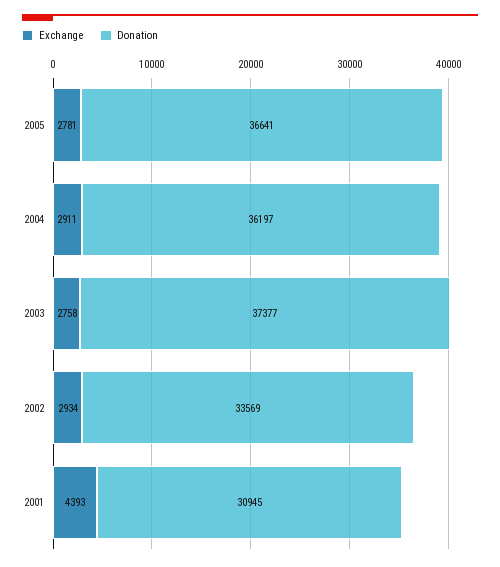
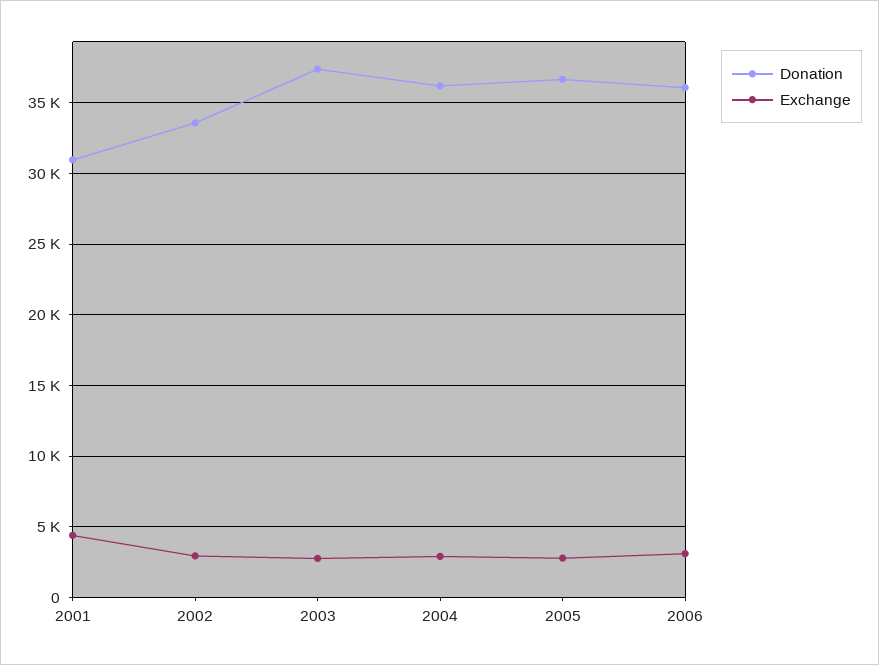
Donation, 2006: none -> 36000
Exchange, 2006: none -> 3000

